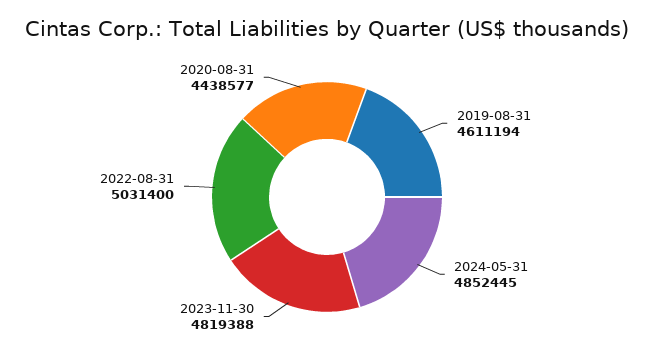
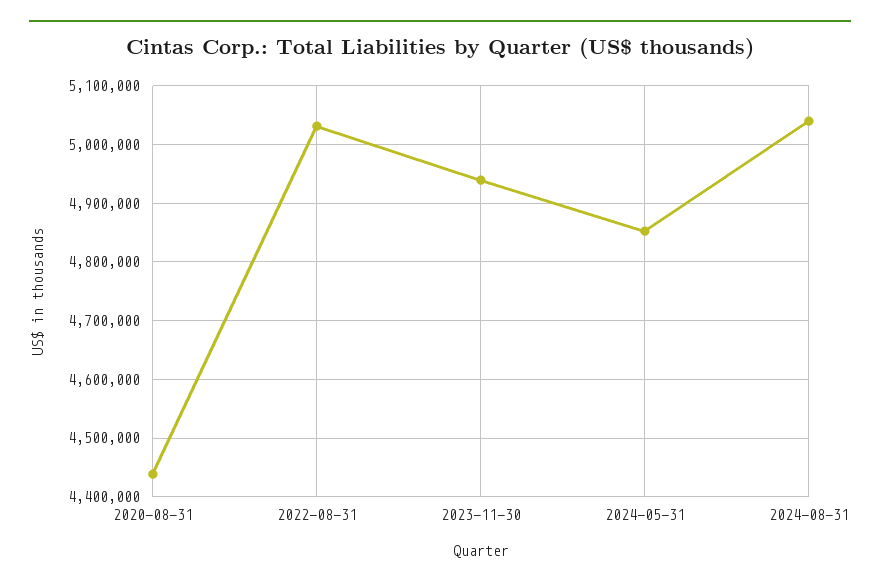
2019-08-31: 4611194 -> none
2023-11-30: 4819388 -> 4940000
2024-08-31: none -> 5040000

